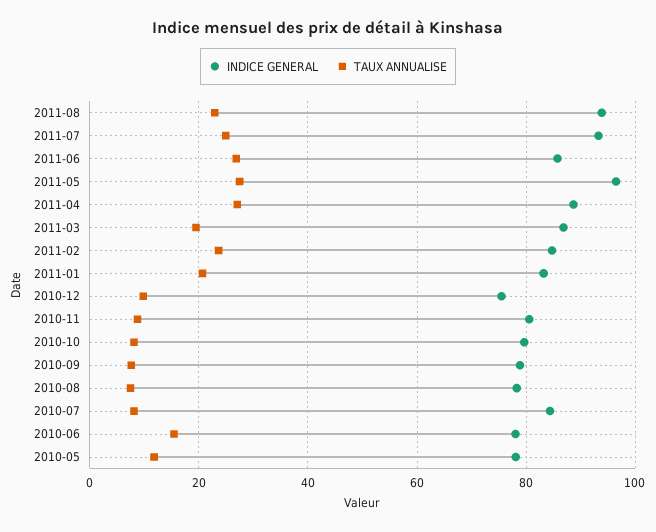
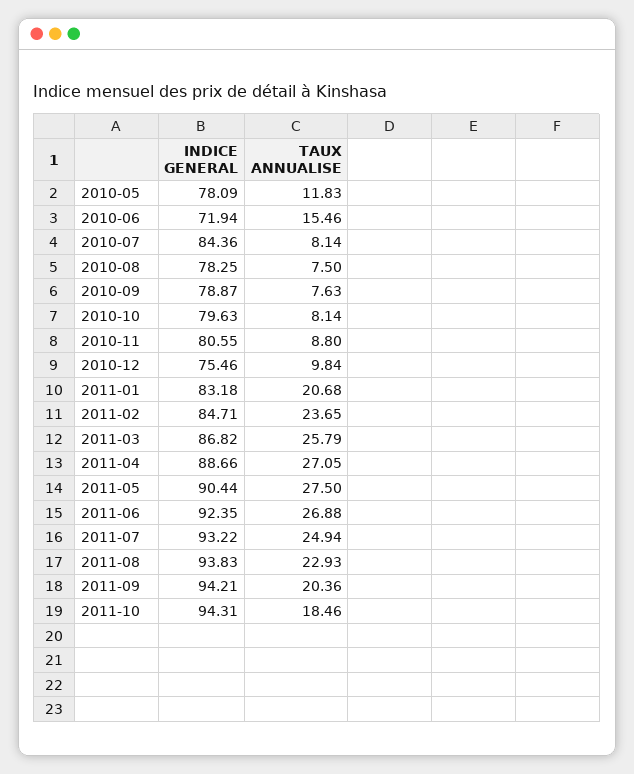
INDICE GENERAL, 2011-06: 86 -> 92.35
INDICE GENERAL, 2011-05: 96 -> 90.44
TAUX ANNUALISE, 2011-03: 20 -> 25.79
INDICE GENERAL, 2010-06: 78 -> 71.94
INDICE GENERAL, 2011-09: none -> 94.21
TAUX ANNUALISE, 2011-09: none -> 20.36
INDICE GENERAL, 2011-10: none -> 94.31
TAUX ANNUALISE, 2011-10: none -> 18.46

